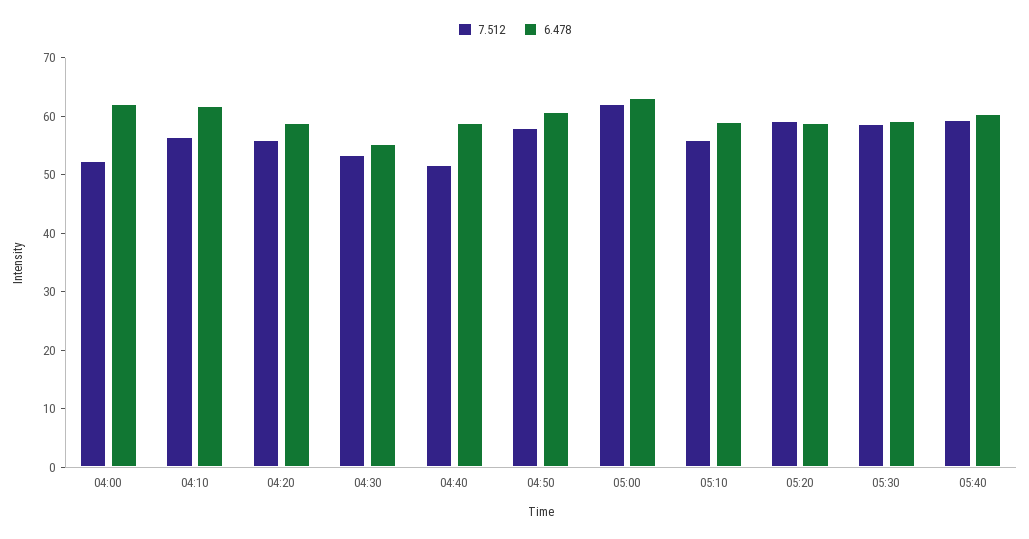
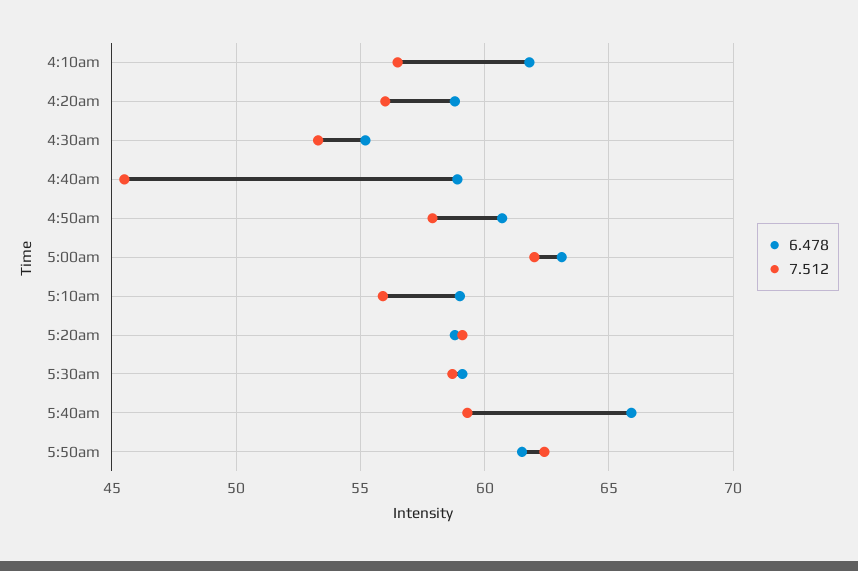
7.512, 04:00: 52 -> none
6.478, 04:00: 62 -> none
7.512, 04:40: 52 -> 45.5
6.478, 05:40: 60 -> 66
6.478, 5:50am: none -> 61.5
7.512, 5:50am: none -> 62.5

